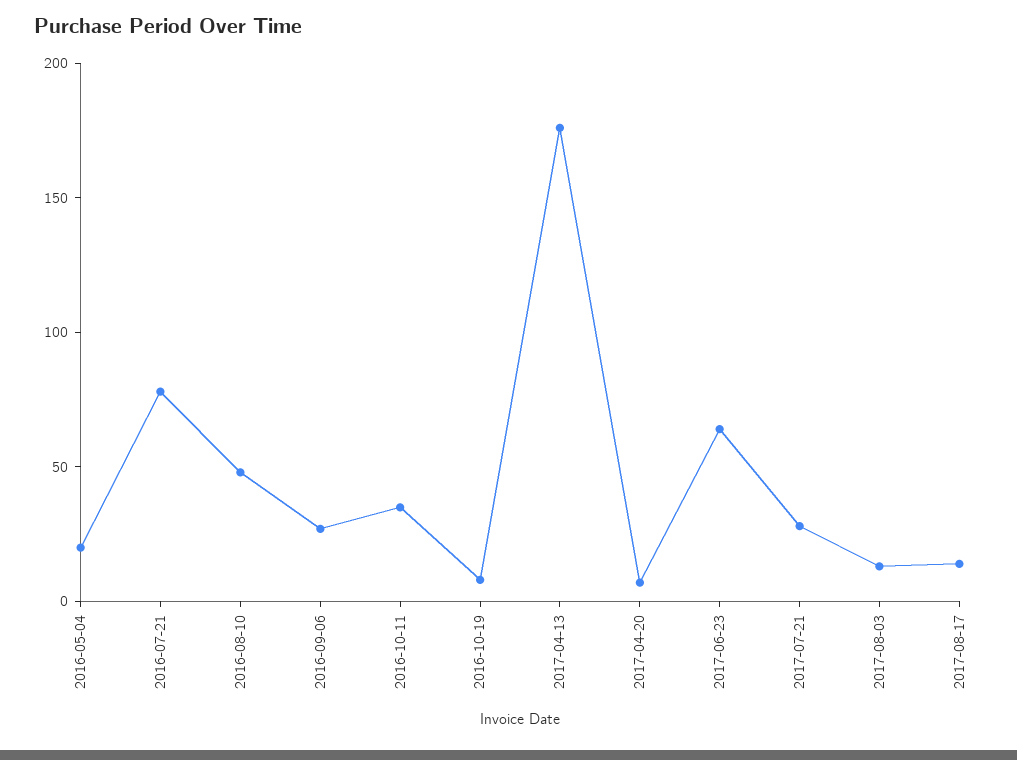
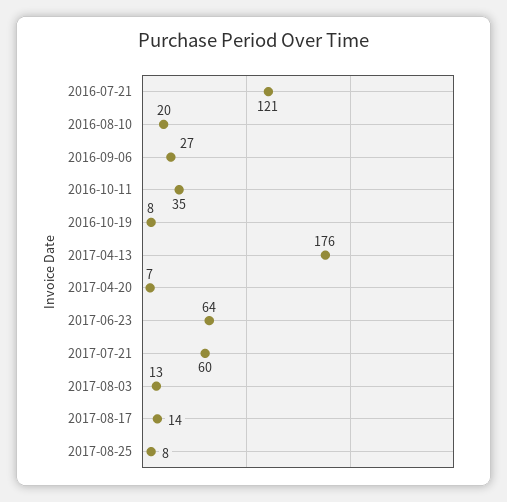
2016-05-04: 20 -> none
2016-07-21: 80 -> 121
2016-08-10: 50 -> 20
2017-07-21: 30 -> 60
2017-08-25: none -> 8

